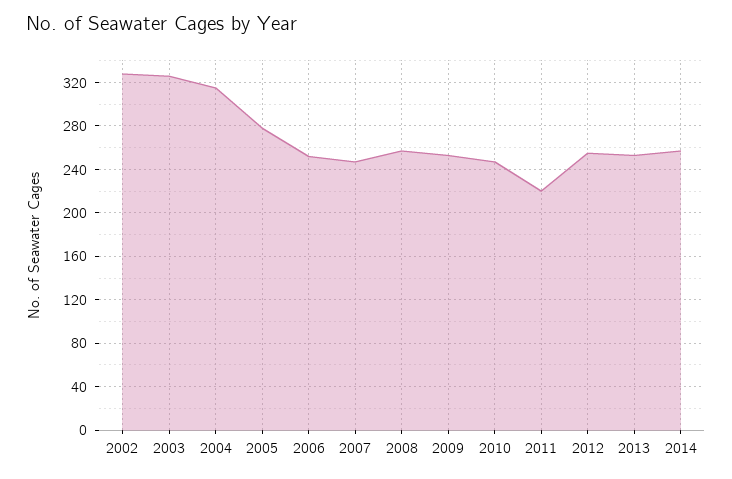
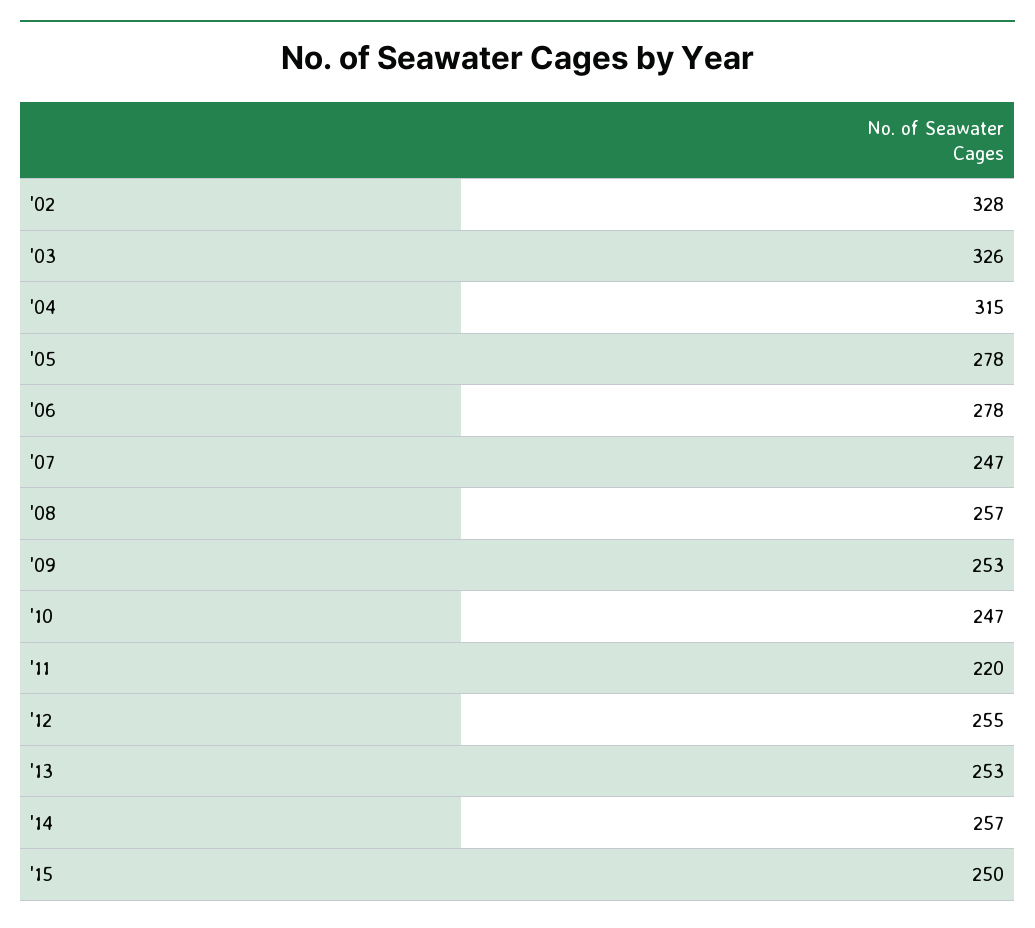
2006: 250 -> 278
'15: none -> 250

